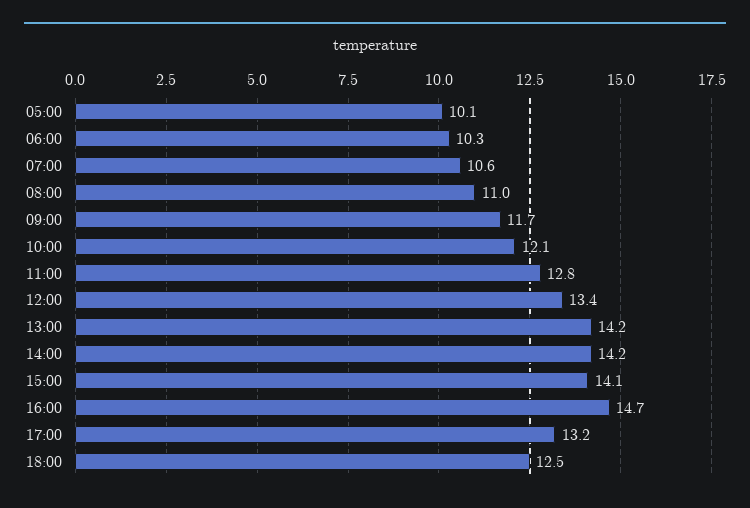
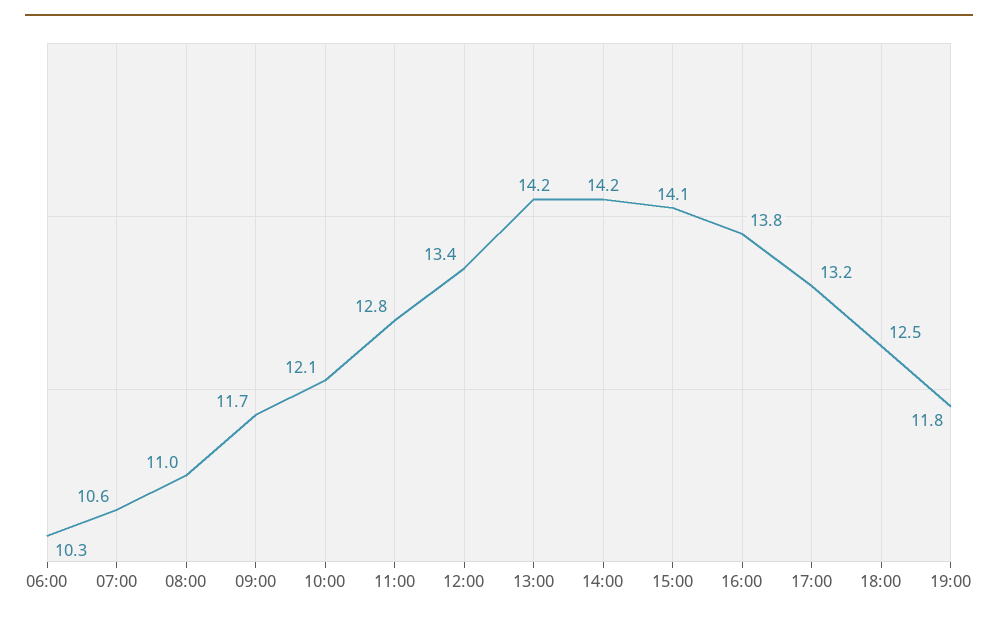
05:00: 10.1 -> none
16:00: 14.7 -> 13.8
19:00: none -> 11.8

